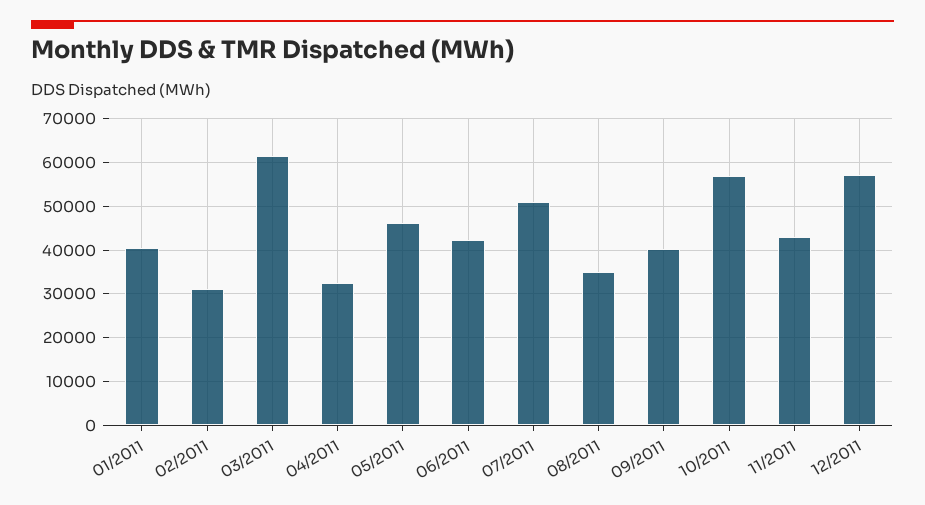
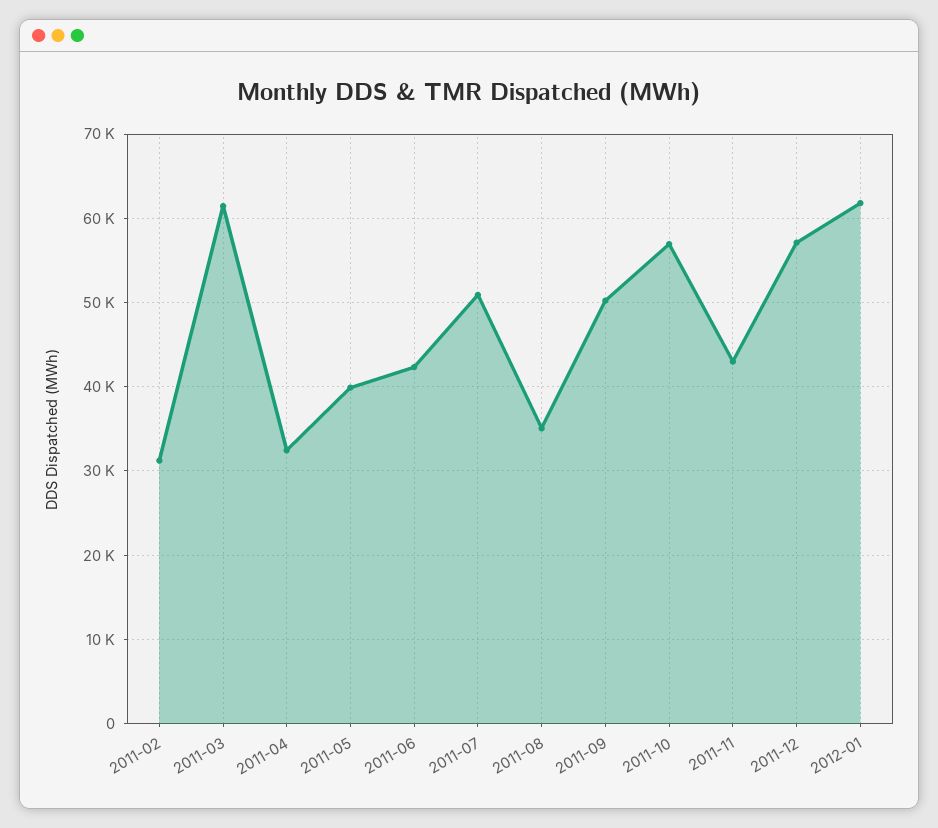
01/2011: 40000 -> none
05/2011: 46000 -> 40000
09/2011: 40000 -> 50000
2012-01: none -> 62000

